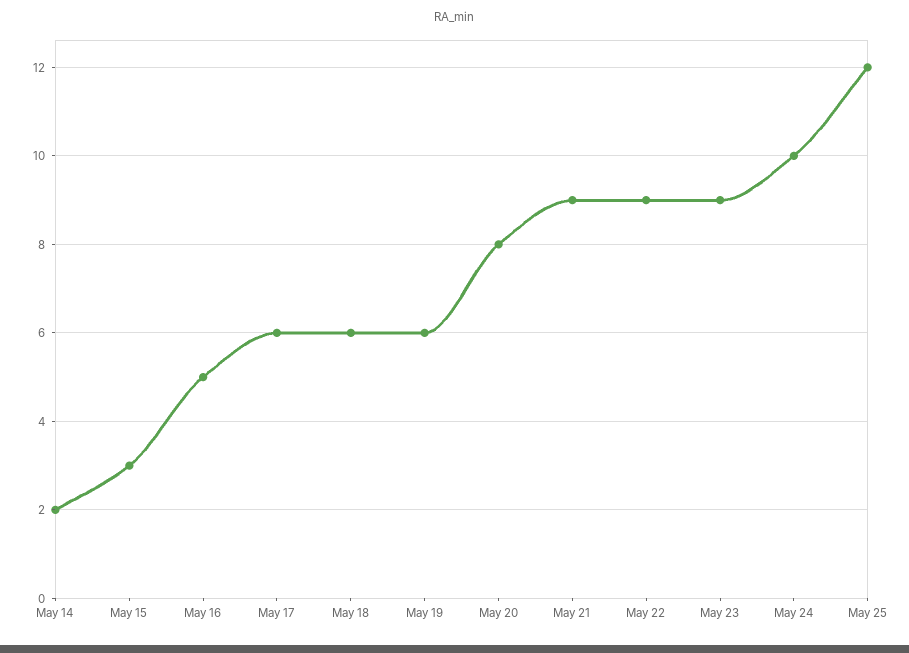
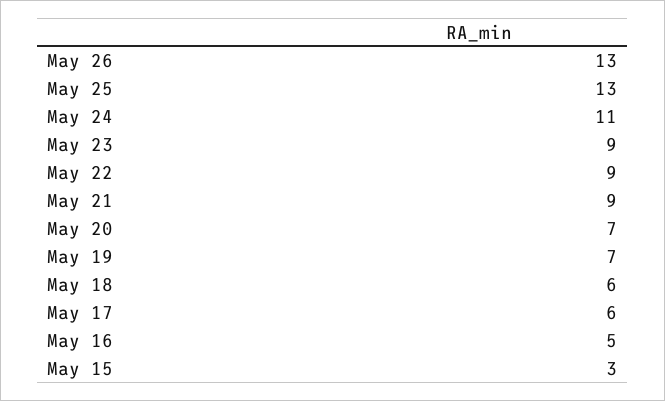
May 14: 2 -> none
May 19: 6 -> 7
May 20: 8 -> 7
May 24: 10 -> 11
May 25: 12 -> 13
May 26: none -> 13

